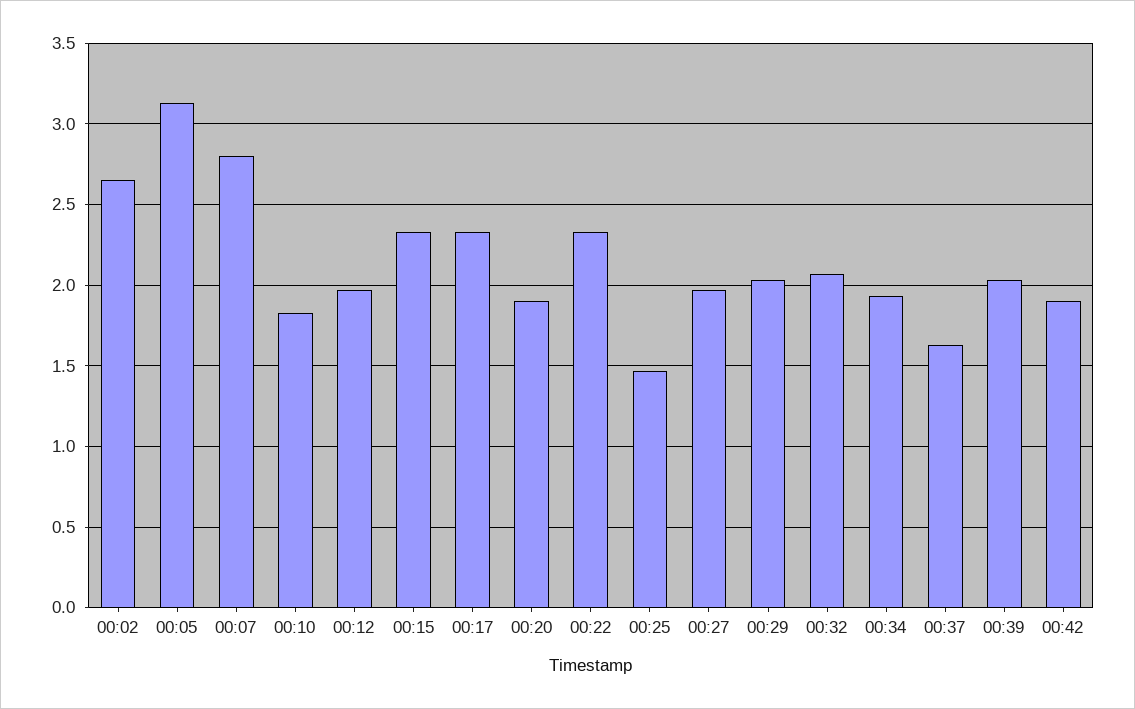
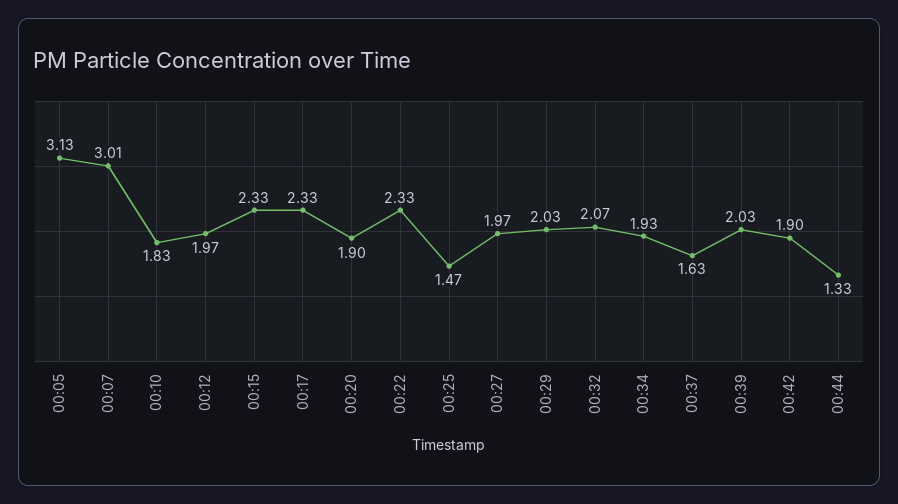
00:02: 2.65 -> none
00:07: 2.8 -> 3.01
00:44: none -> 1.33

